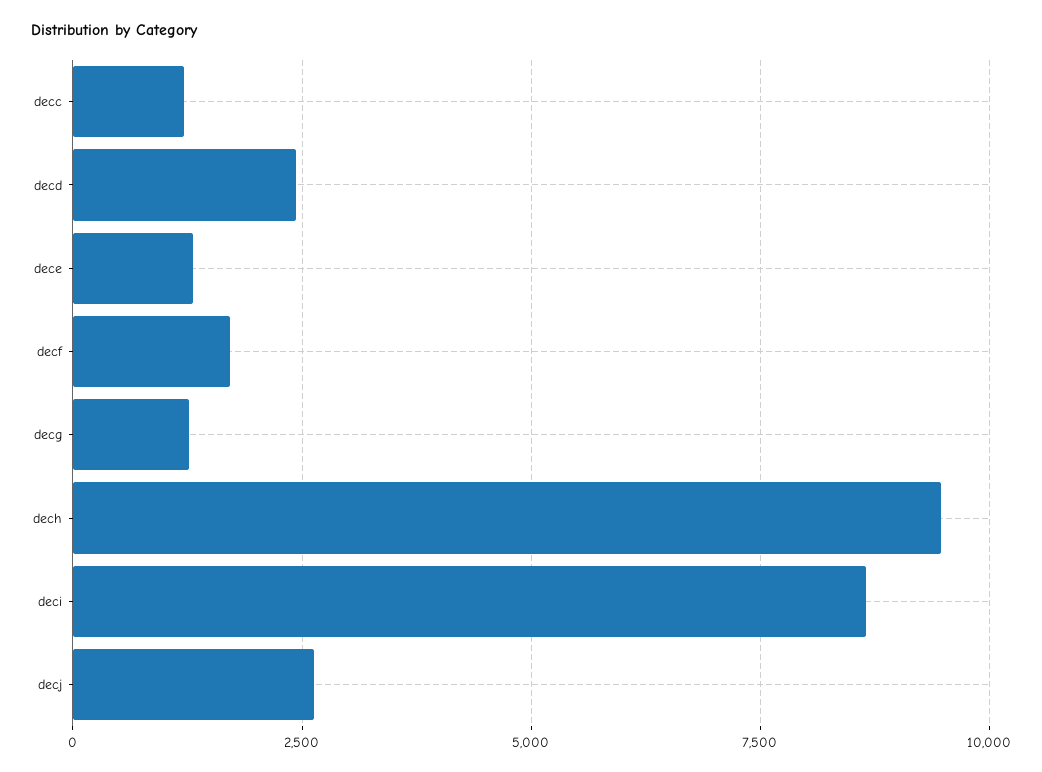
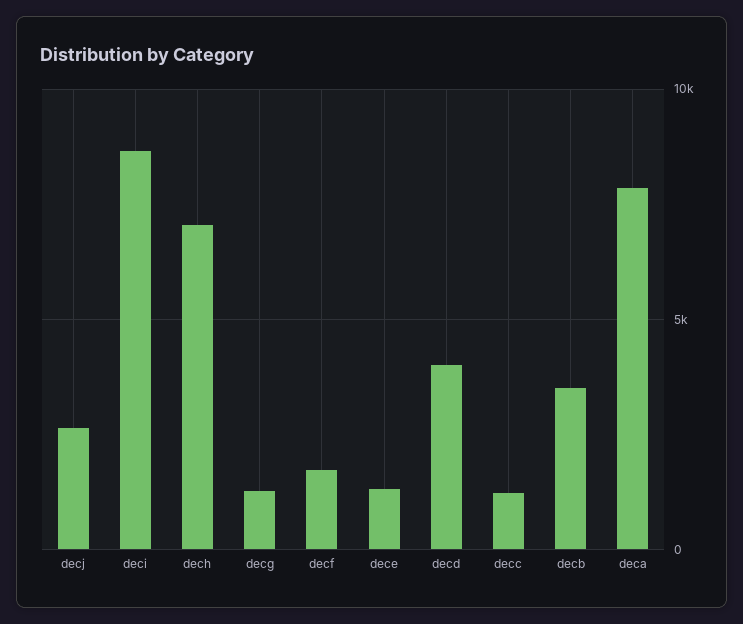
decd: 2500 -> 4000
dech: 9500 -> 7000
decb: none -> 3500
deca: none -> 8000

